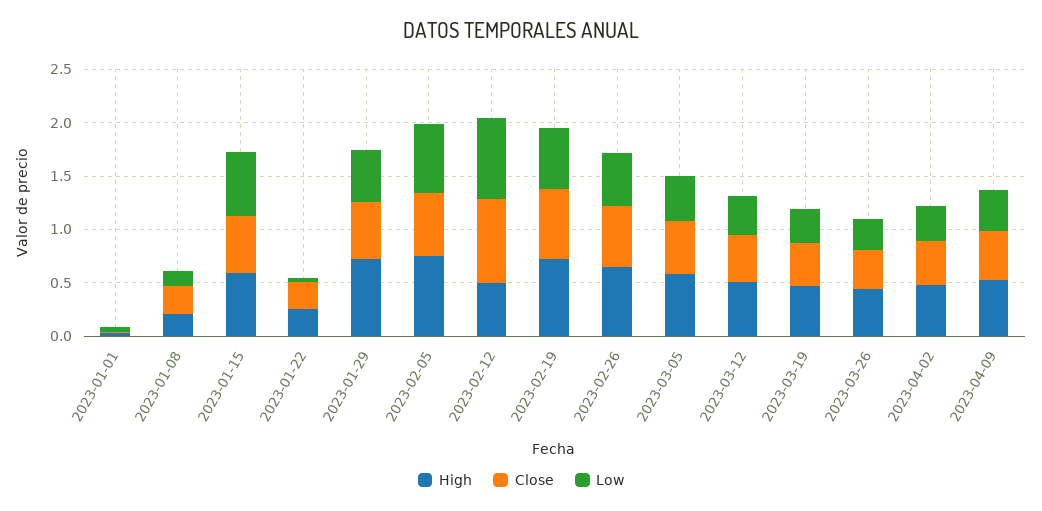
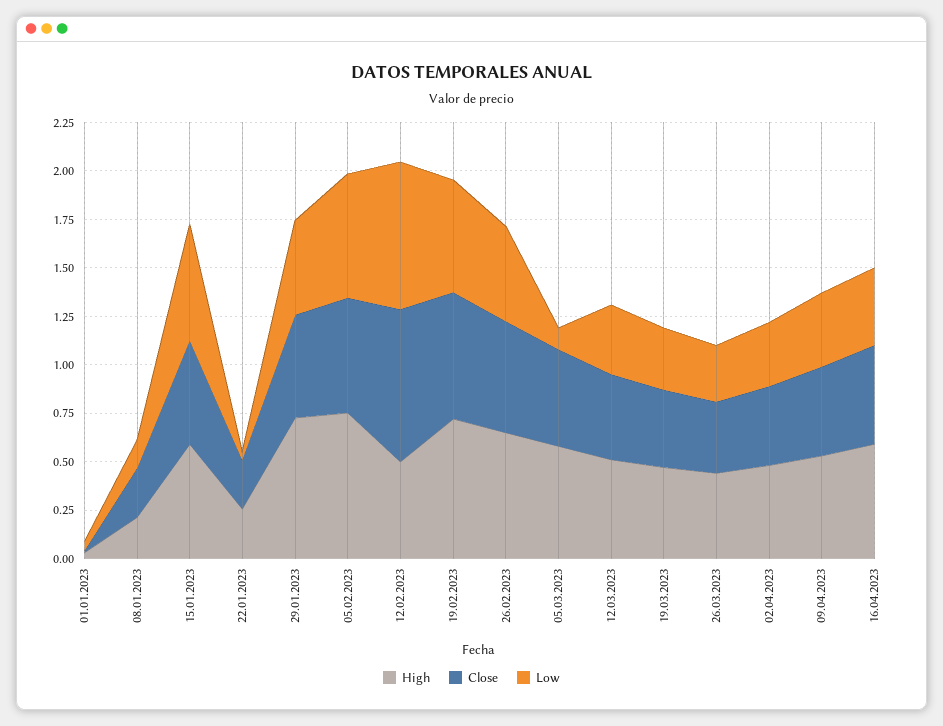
Low, 2023-03-05: 0.4 -> 0.1
High, 16.04.2023: none -> 0.6
Close, 16.04.2023: none -> 0.5
Low, 16.04.2023: none -> 0.4

